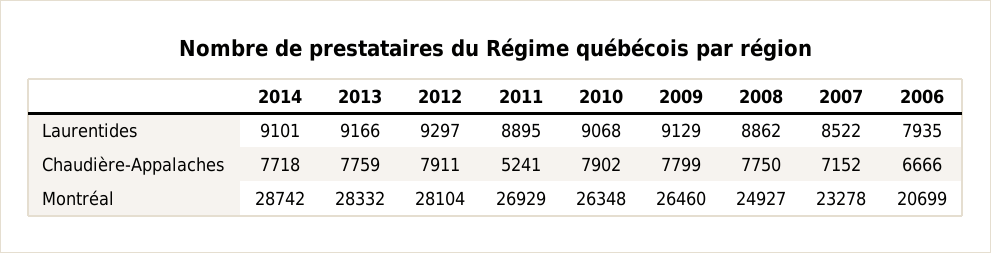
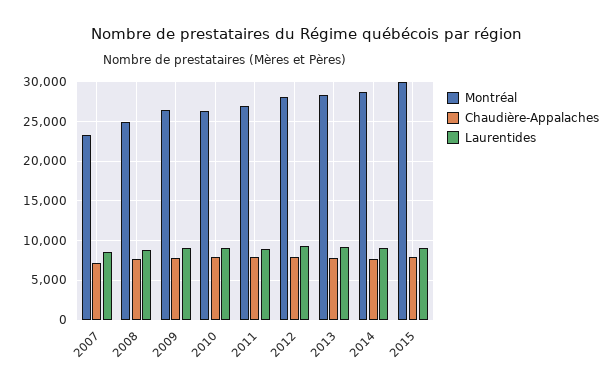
Laurentides, 2006: 7935 -> none
Chaudière-Appalaches, 2011: 5241 -> 8000
Chaudière-Appalaches, 2006: 6666 -> none
Montréal, 2006: 20699 -> none
Montréal, 2015: none -> 30000
Chaudière-Appalaches, 2015: none -> 8000
Laurentides, 2015: none -> 9000

